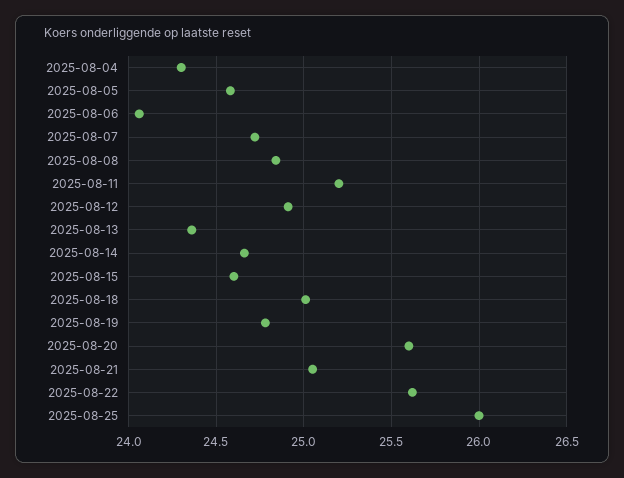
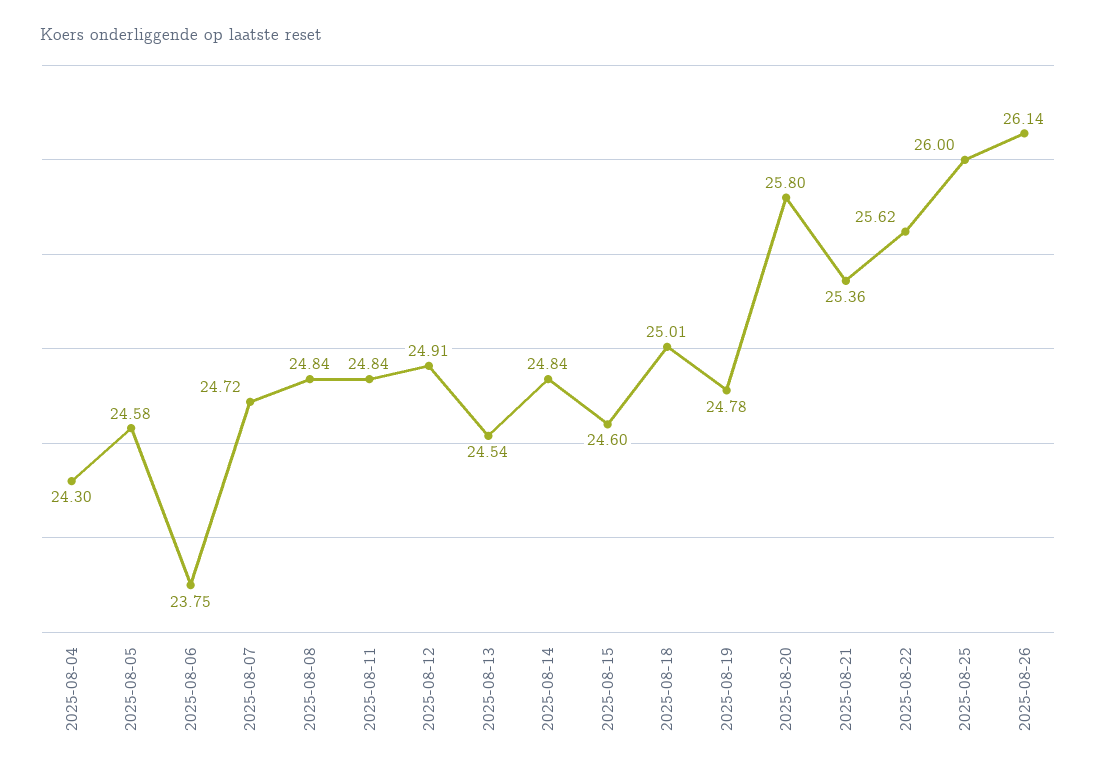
2025-08-06: 24.05 -> 23.75
2025-08-11: 25.2 -> 24.84
2025-08-13: 24.35 -> 24.54
2025-08-14: 24.65 -> 24.84
2025-08-20: 25.6 -> 25.8
2025-08-21: 25.05 -> 25.36
2025-08-26: none -> 26.14

